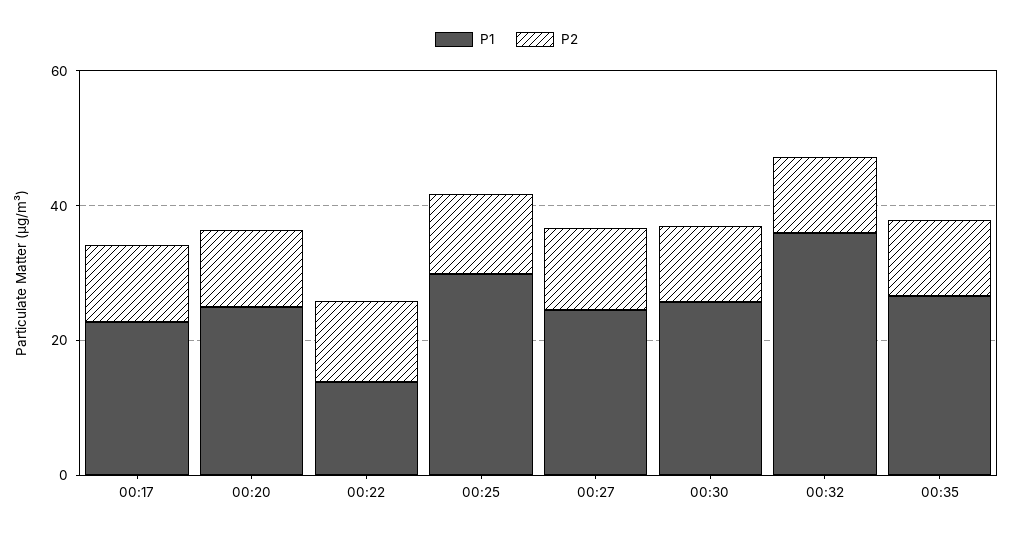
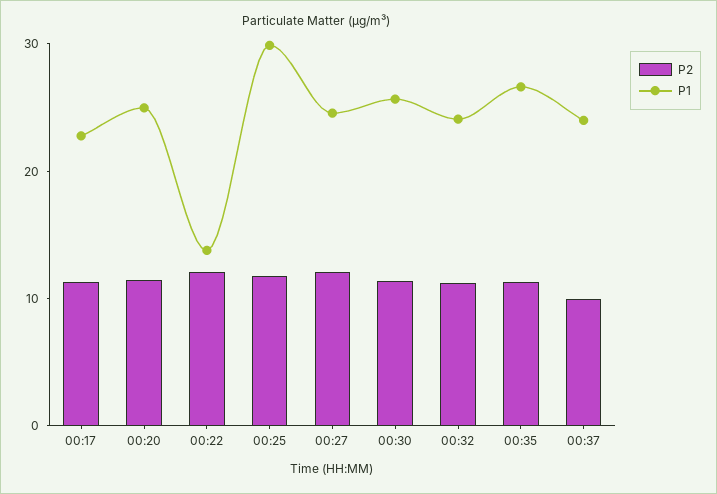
P1, 00:32: 35 -> 24
P2, 00:37: none -> 10
P1, 00:37: none -> 24

